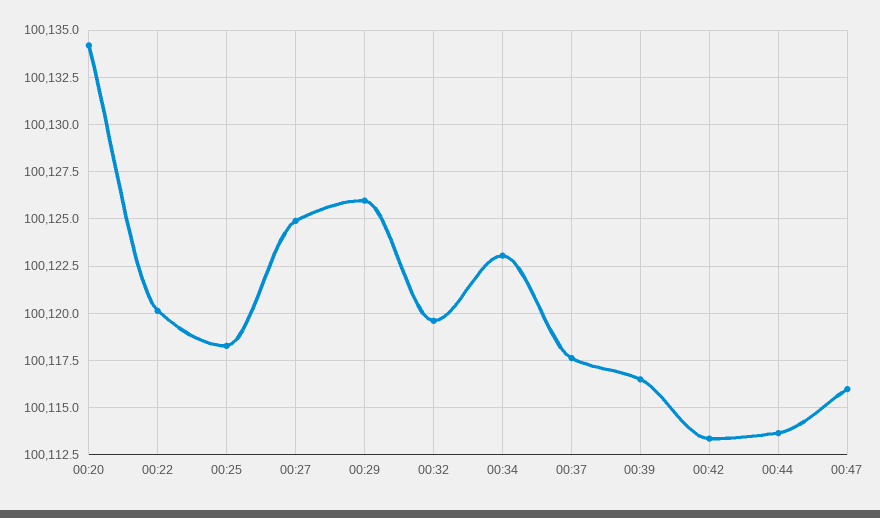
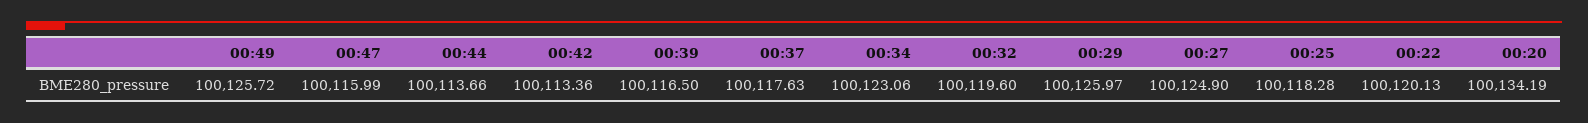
00:49: none -> 100125.72

